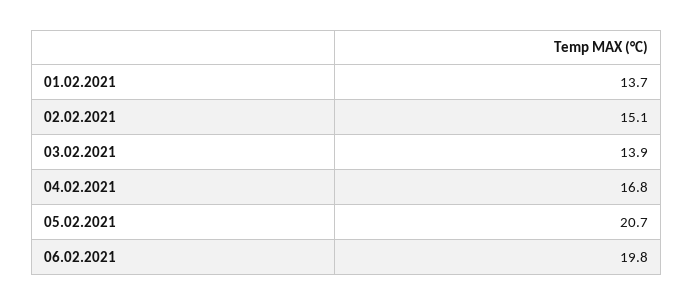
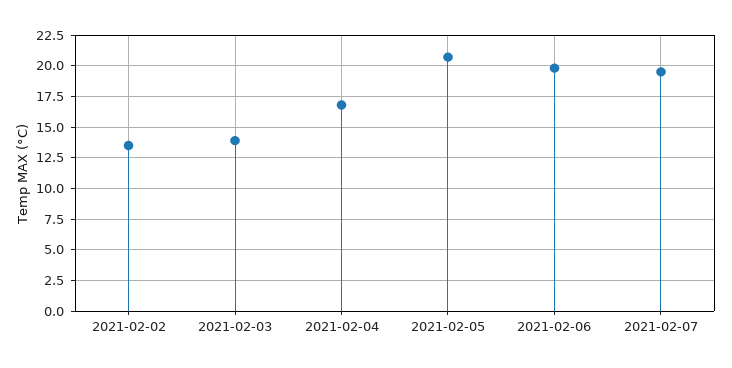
01.02.2021: 13.7 -> none
02.02.2021: 15.1 -> 13.5
2021-02-07: none -> 19.5

